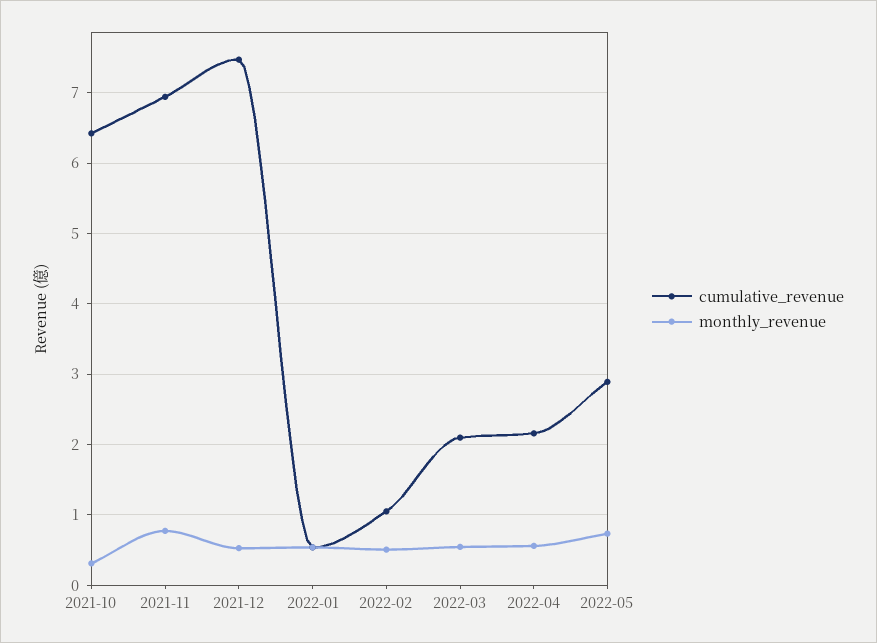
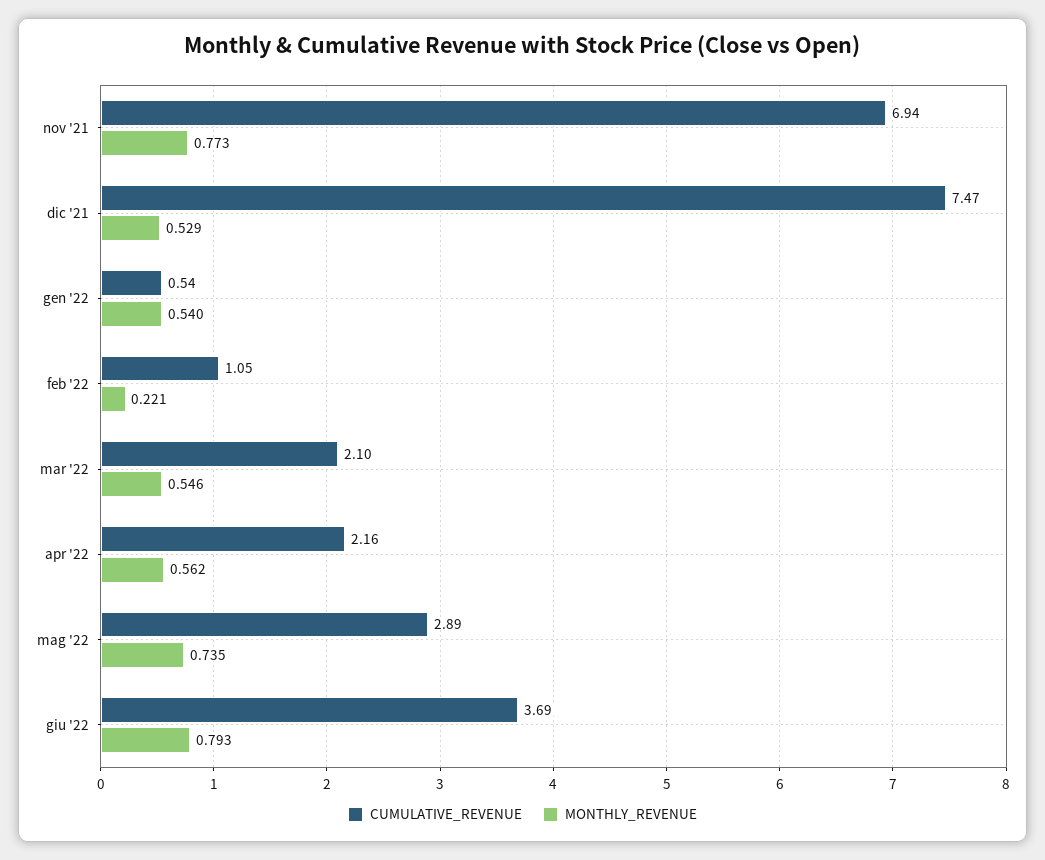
cumulative_revenue, 2021-10: 6.4 -> none
monthly_revenue, 2021-10: 0.3 -> none
monthly_revenue, 2022-02: 0.5 -> 0.221
cumulative_revenue, giu '22: none -> 3.69
monthly_revenue, giu '22: none -> 0.793

